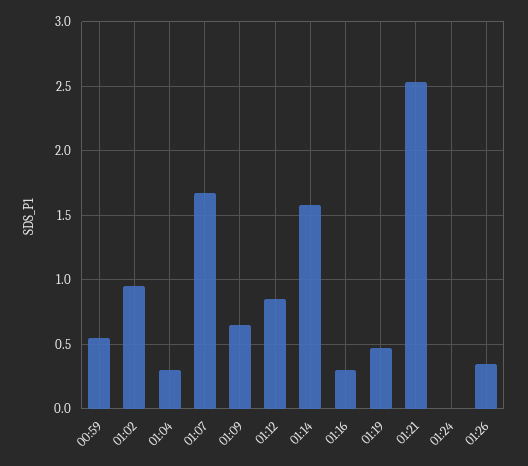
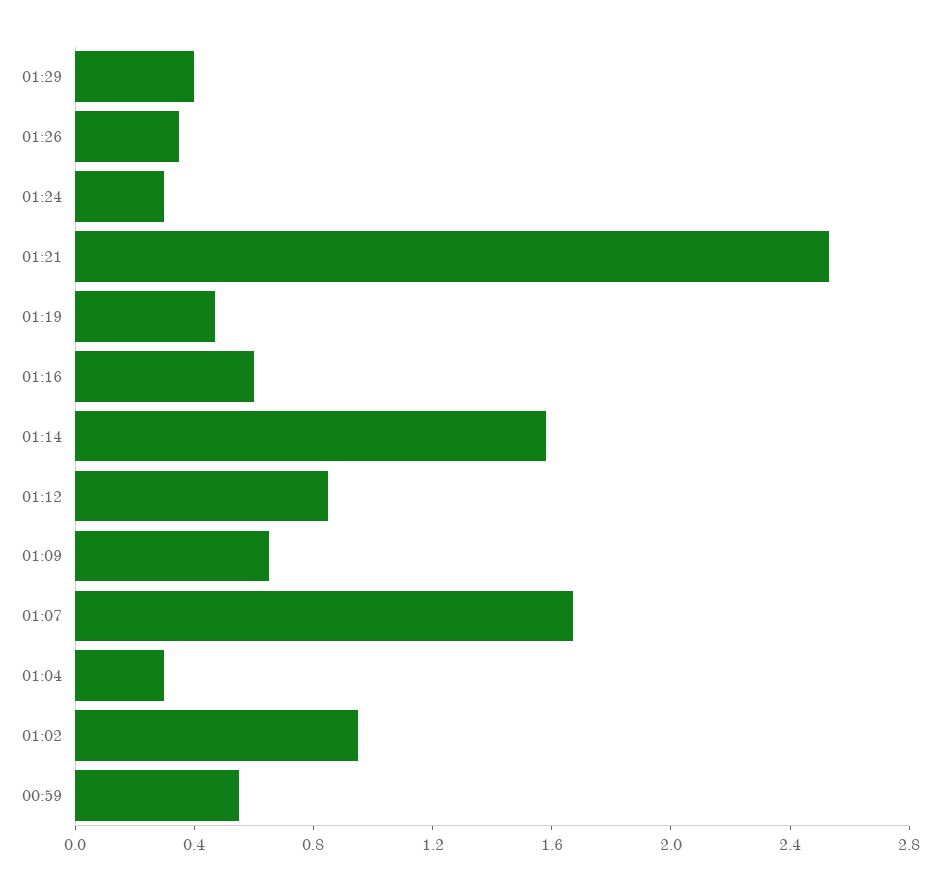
01:16: 0.3 -> 0.6
01:24: 0 -> 0.3
01:29: none -> 0.4

